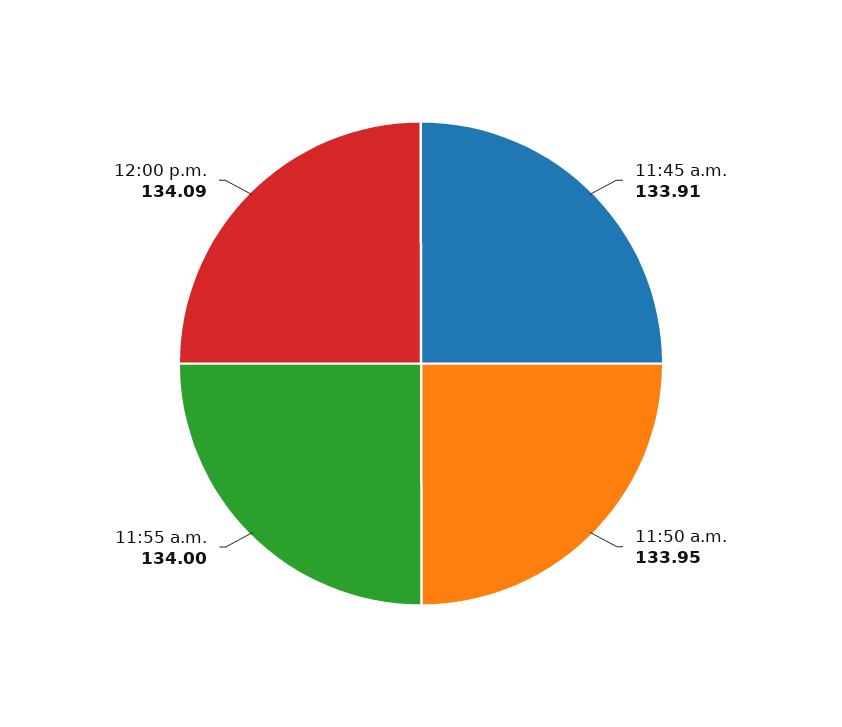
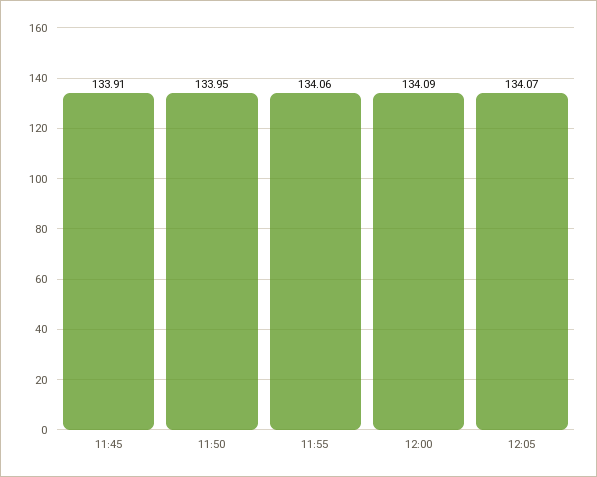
11:55 a.m.: 134 -> 134.06
12:05: none -> 134.07

